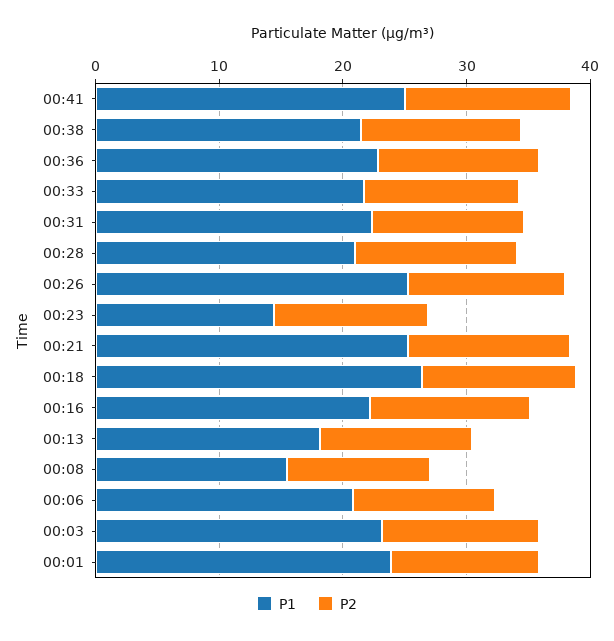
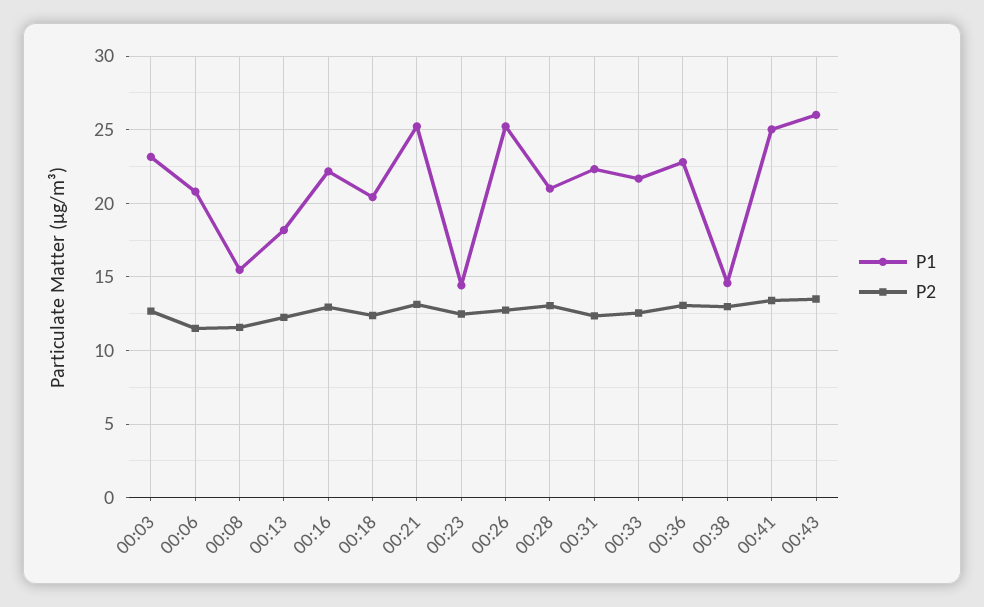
P1, 00:38: 22 -> 14.5
P1, 00:18: 26 -> 20.5
P1, 00:01: 24 -> none
P2, 00:01: 12 -> none
P1, 00:43: none -> 26
P2, 00:43: none -> 13.5

